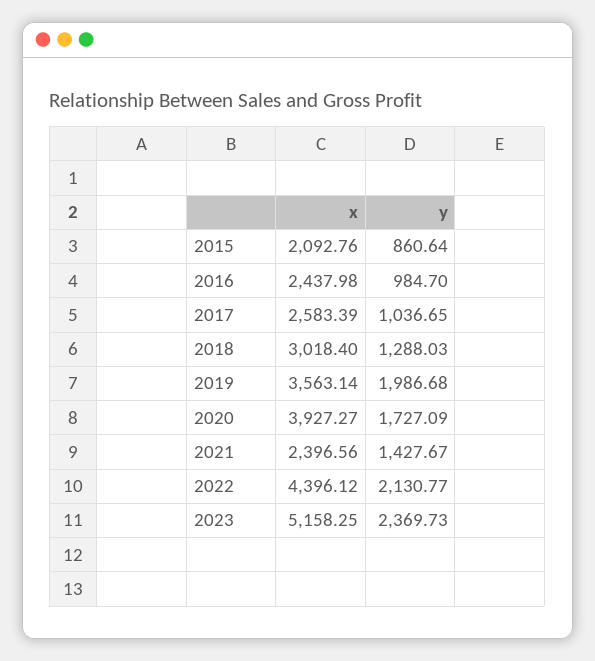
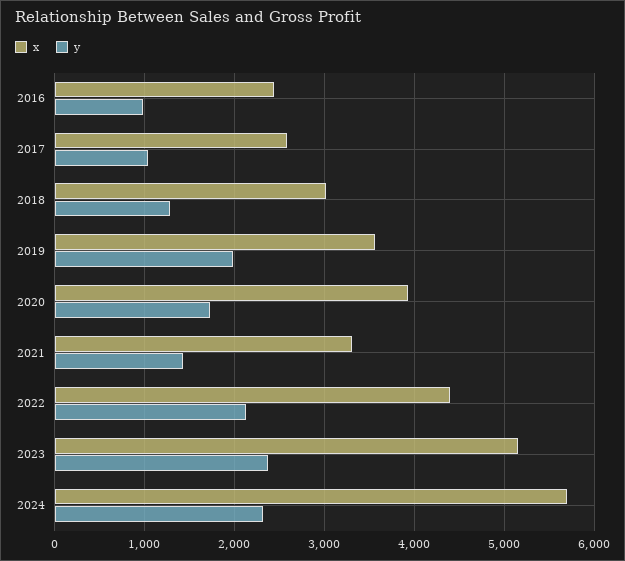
x, 2015: 2092.76 -> none
y, 2015: 860.64 -> none
x, 2021: 2396.56 -> 3300
x, 2024: none -> 5700
y, 2024: none -> 2300

